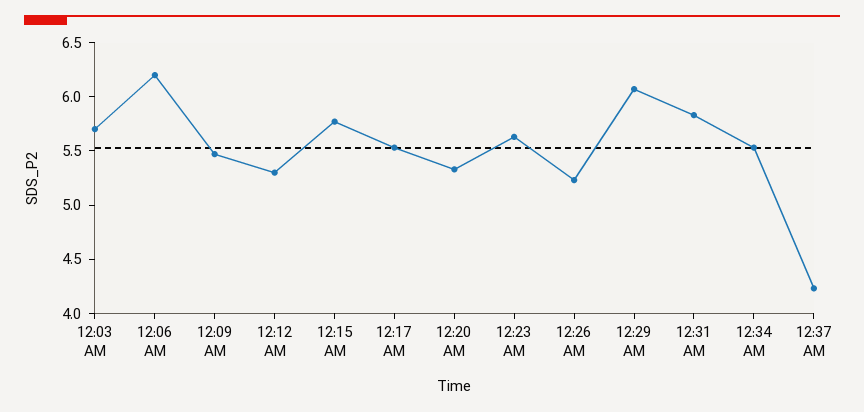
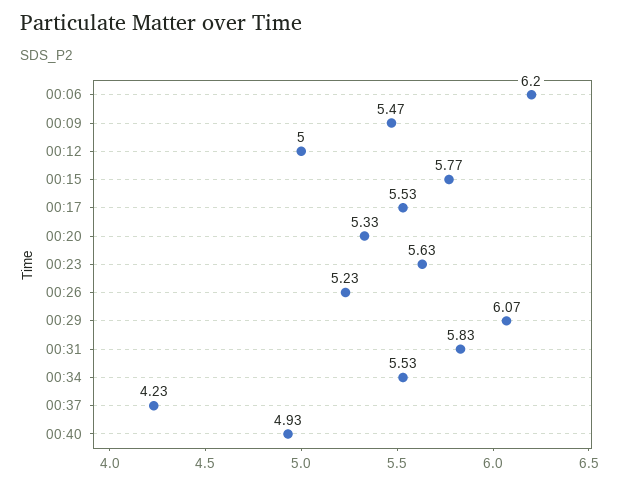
12:03 AM: 5.7 -> none
12:12 AM: 5.3 -> 5
00:40: none -> 4.93

